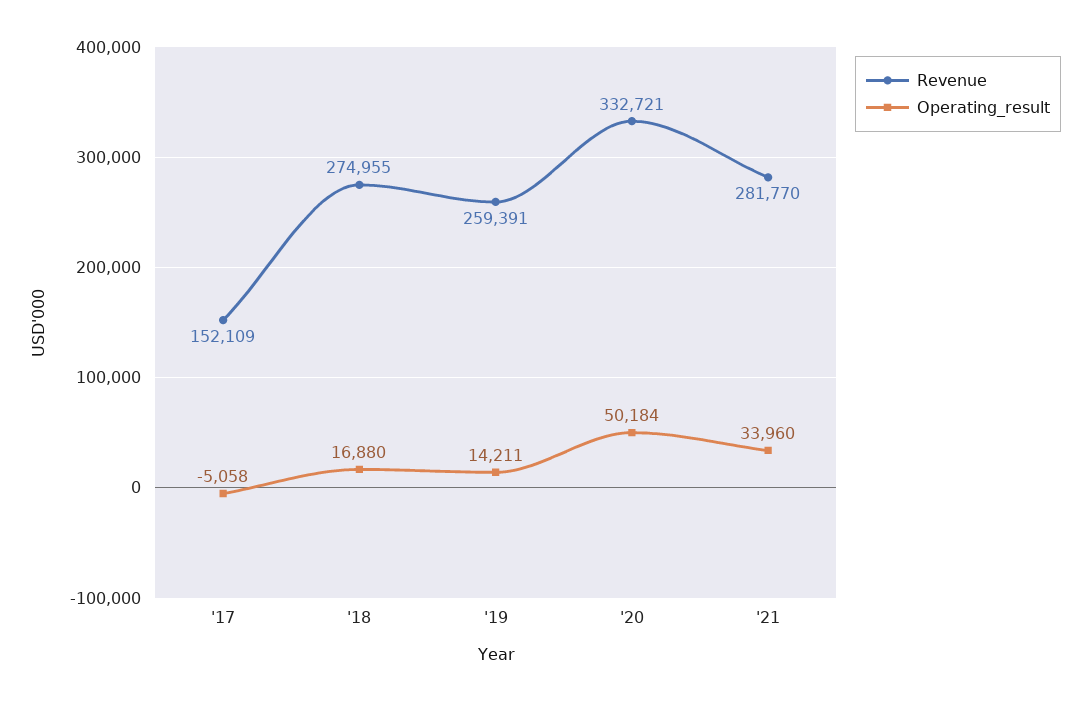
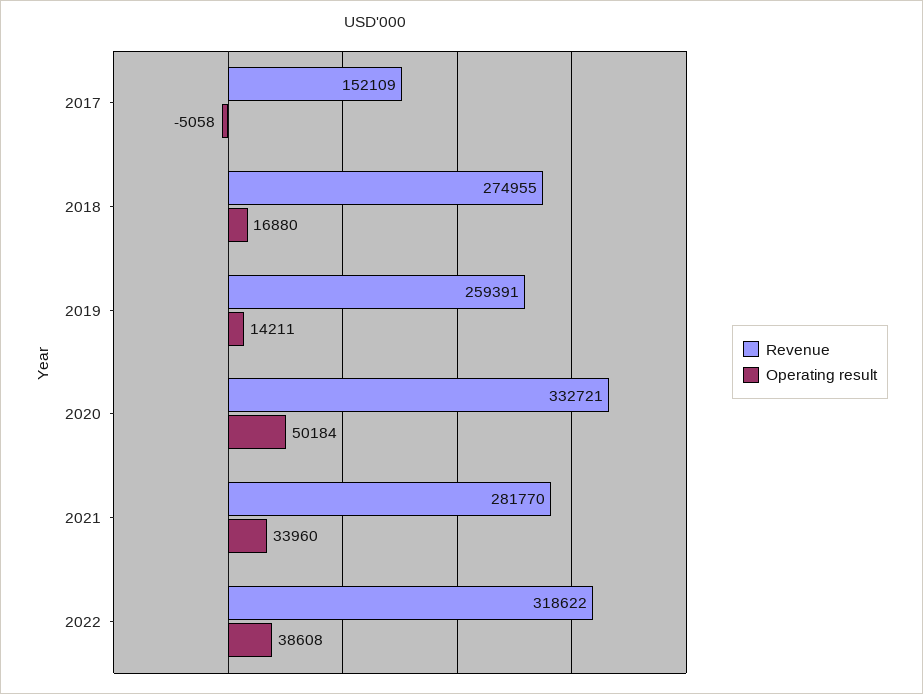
Revenue, 2022: none -> 318622
Operating_result, 2022: none -> 38608

